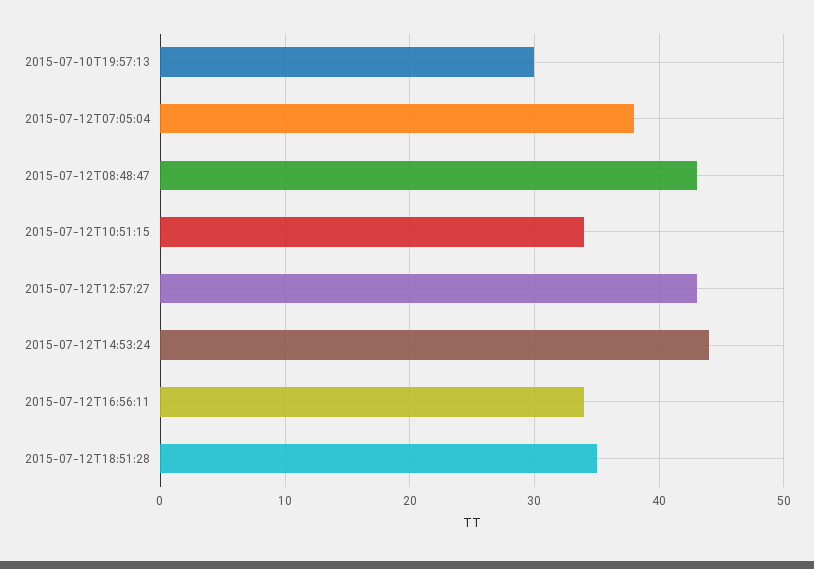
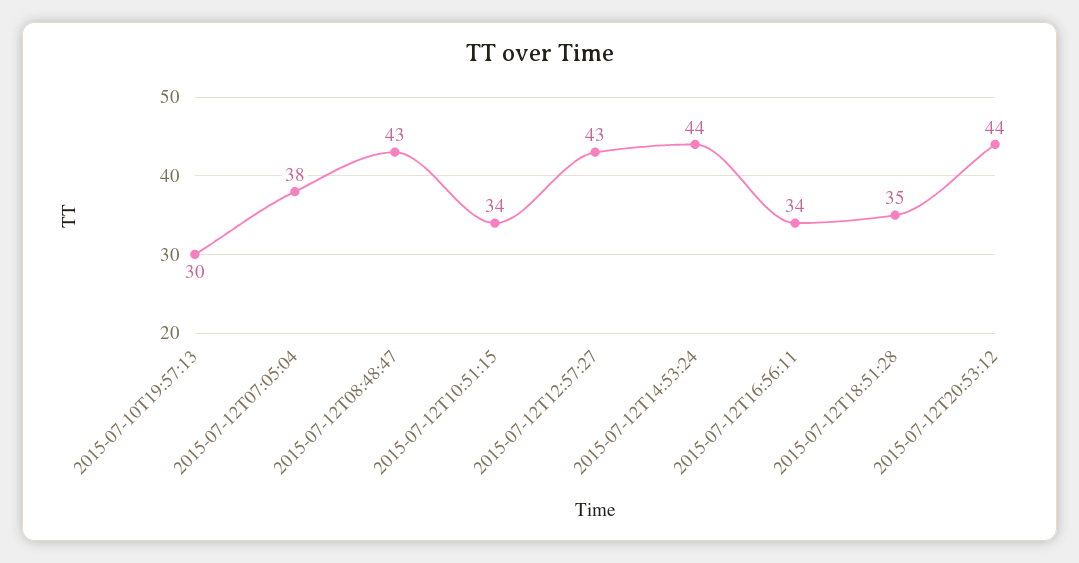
2015-07-12T20:53:12: none -> 44

